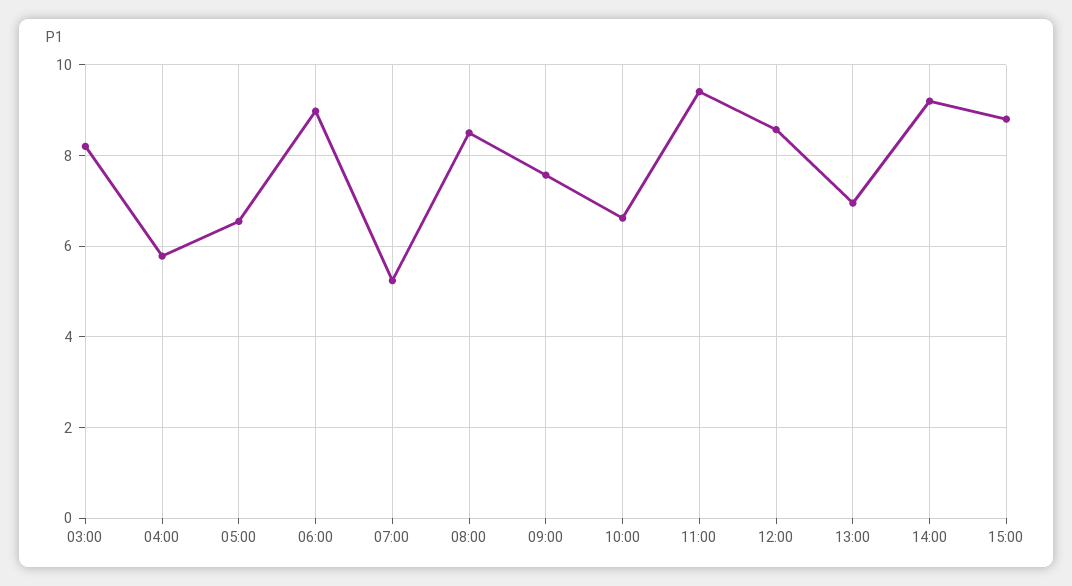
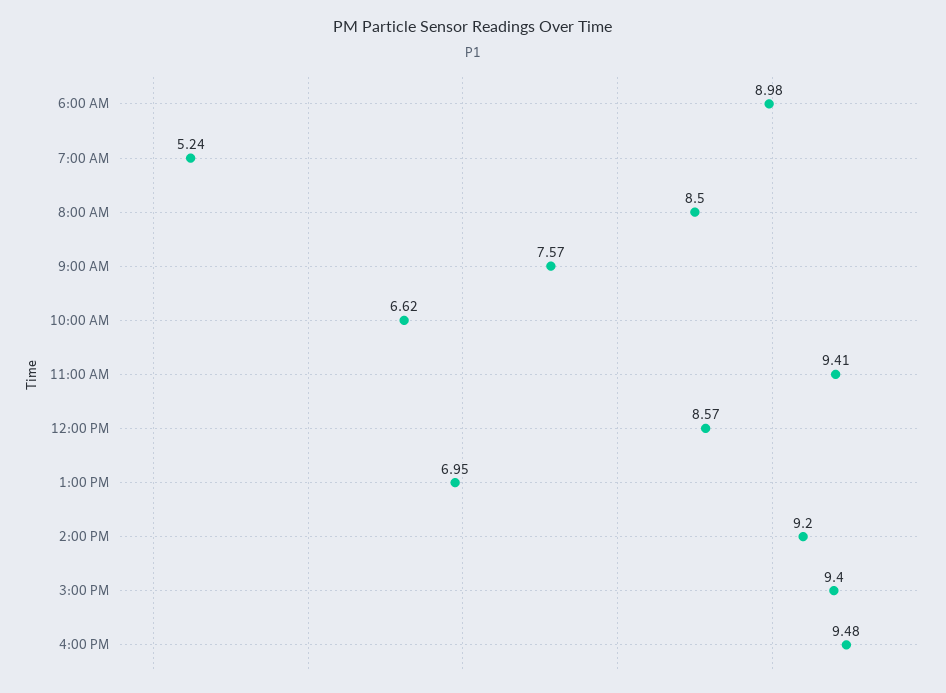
03:00: 8.2 -> none
04:00: 5.8 -> none
05:00: 6.6 -> none
15:00: 8.8 -> 9.4
4:00 PM: none -> 9.48

